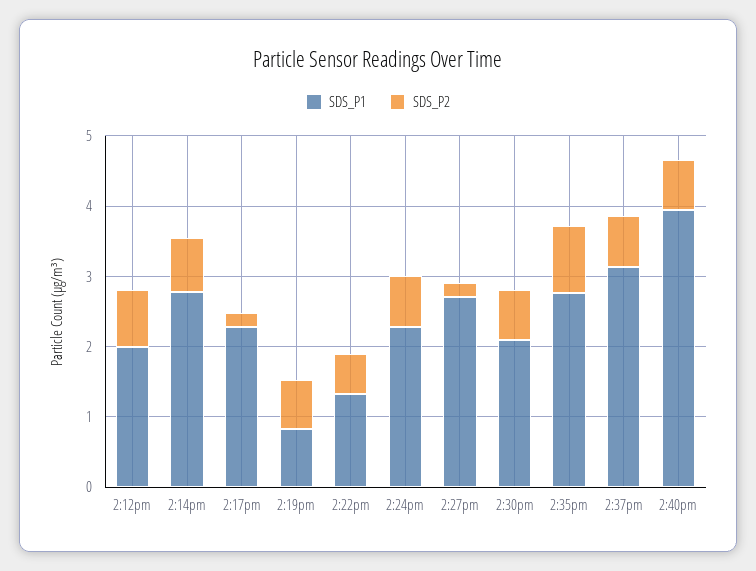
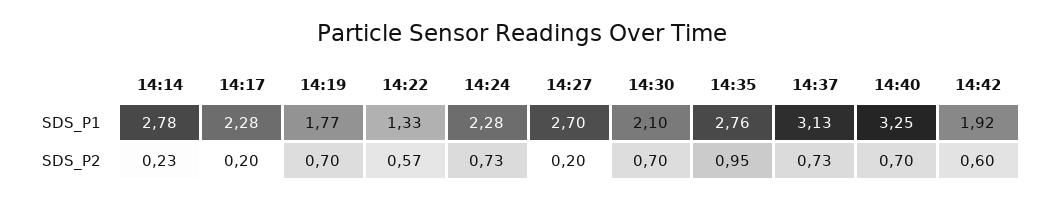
SDS_P1, 2:12pm: 2 -> none
SDS_P2, 2:12pm: 0.8 -> none
SDS_P2, 2:14pm: 0.8 -> 0.23
SDS_P1, 2:19pm: 0.8 -> 1.77
SDS_P1, 2:40pm: 4 -> 3.25
SDS_P1, 14:42: none -> 1.92
SDS_P2, 14:42: none -> 0.6

